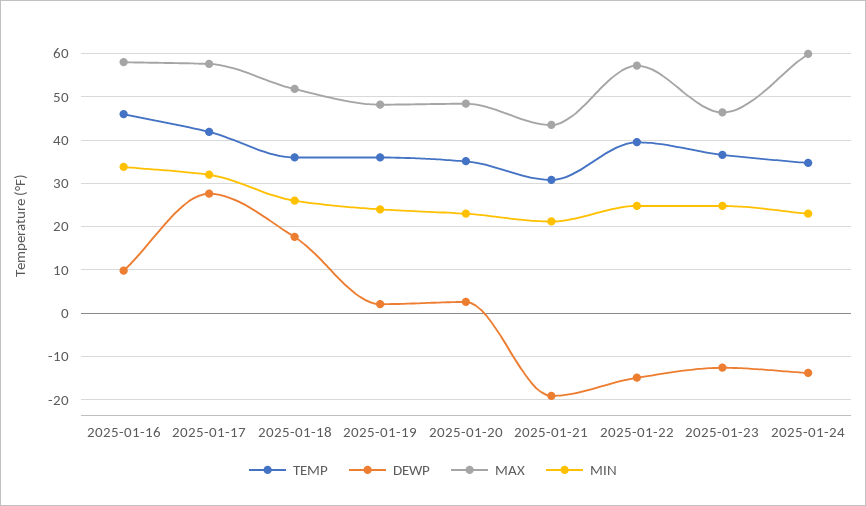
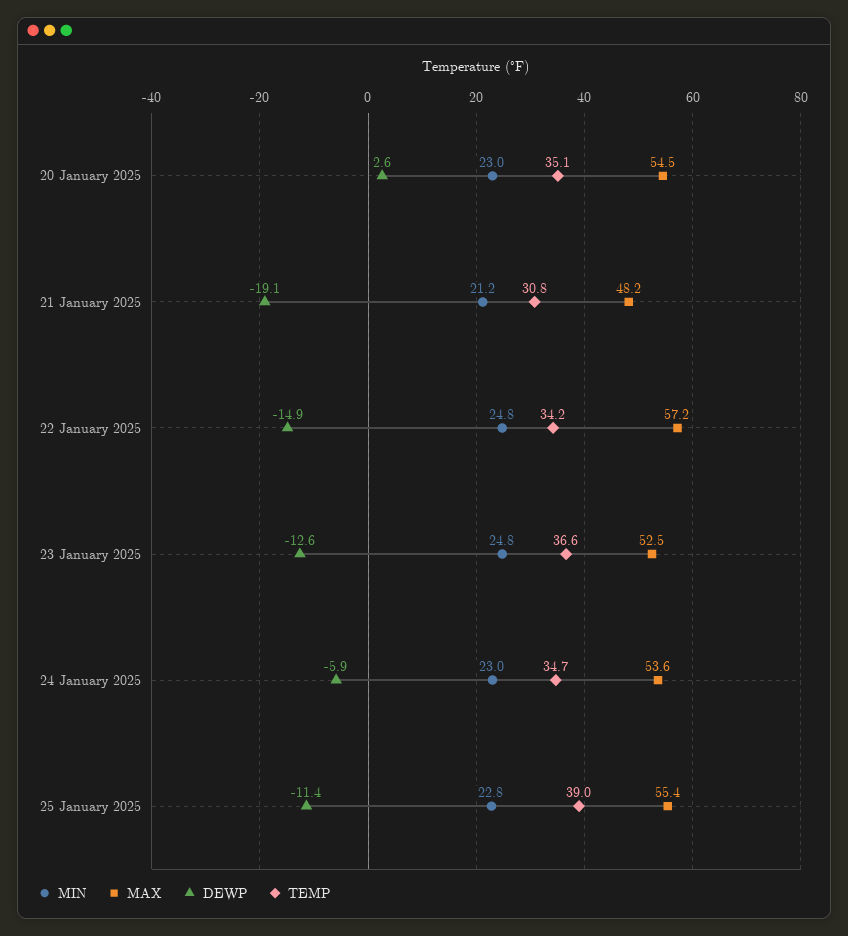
TEMP, 2025-01-16: 46 -> none
DEWP, 2025-01-16: 10 -> none
MAX, 2025-01-16: 58 -> none
MIN, 2025-01-16: 34 -> none
TEMP, 2025-01-17: 42 -> none
DEWP, 2025-01-17: 28 -> none
MAX, 2025-01-17: 58 -> none
MIN, 2025-01-17: 32 -> none
TEMP, 2025-01-18: 36 -> none
DEWP, 2025-01-18: 18 -> none
MAX, 2025-01-18: 52 -> none
MIN, 2025-01-18: 26 -> none
TEMP, 2025-01-19: 36 -> none
DEWP, 2025-01-19: 2 -> none
MAX, 2025-01-19: 48 -> none
MIN, 2025-01-19: 24 -> none
MAX, 2025-01-20: 48 -> 54.5
MAX, 2025-01-21: 44 -> 48.2
TEMP, 2025-01-22: 40 -> 34.2
MAX, 2025-01-23: 46 -> 52.5
DEWP, 2025-01-24: -14 -> -5.9
MAX, 2025-01-24: 60 -> 53.6
MIN, 25 January 2025: none -> 22.8
MAX, 25 January 2025: none -> 55.4
DEWP, 25 January 2025: none -> -11.4
TEMP, 25 January 2025: none -> 39

